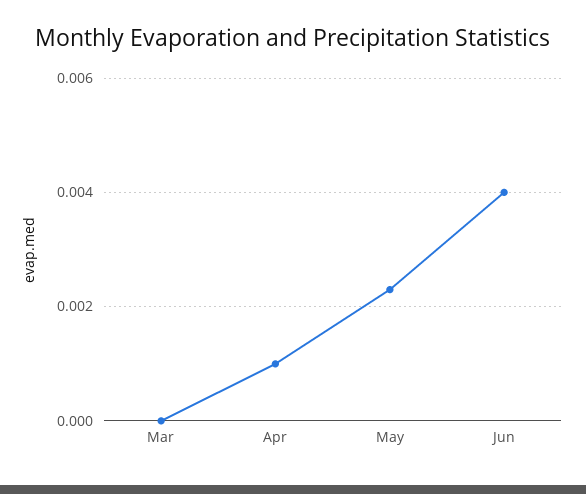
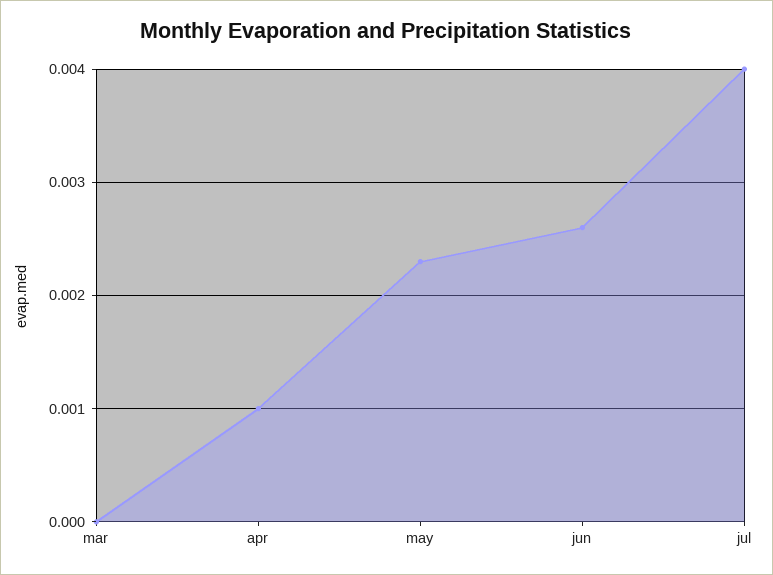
Jun: 0.004 -> 0.0026
jul: none -> 0.004

